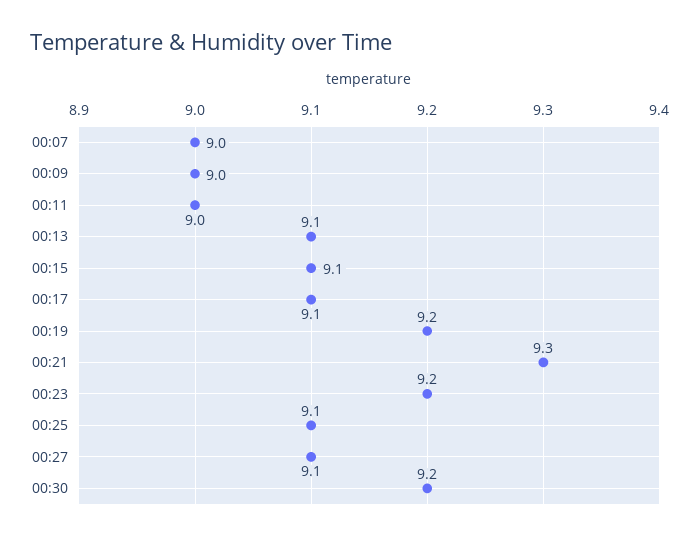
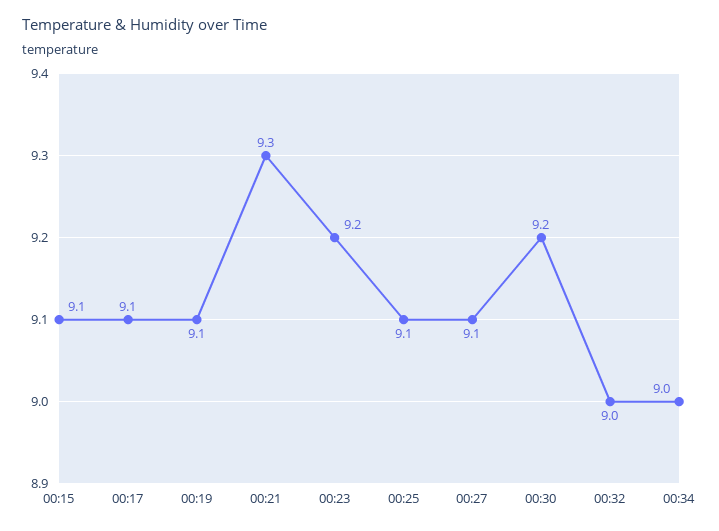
00:07: 9 -> none
00:09: 9 -> none
00:11: 9 -> none
00:13: 9.1 -> none
00:19: 9.2 -> 9.1
00:32: none -> 9
00:34: none -> 9

